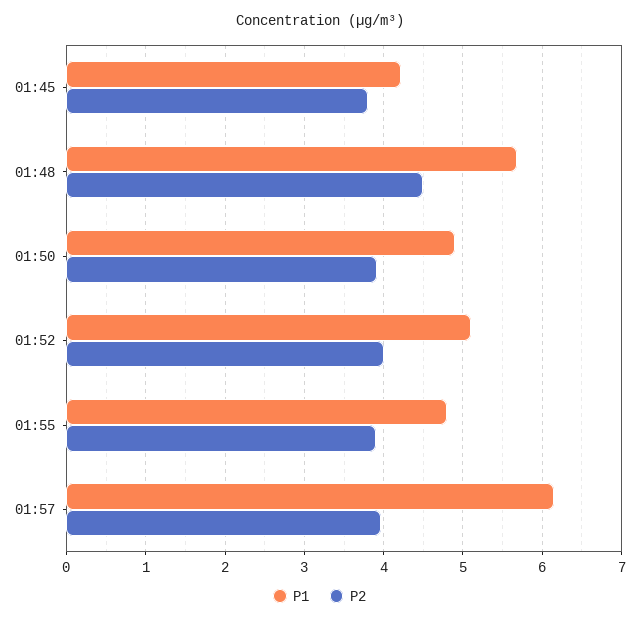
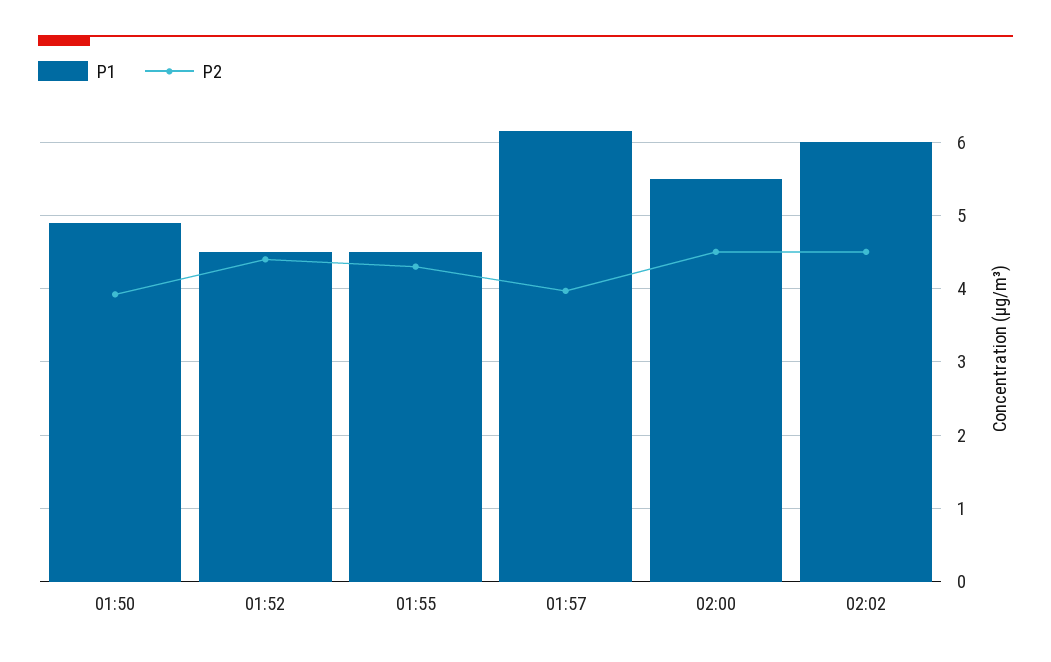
P1, 01:45: 4.2 -> none
P2, 01:45: 3.8 -> none
P1, 01:48: 5.7 -> none
P2, 01:48: 4.5 -> none
P1, 01:52: 5.1 -> 4.5
P2, 01:52: 4 -> 4.4
P1, 01:55: 4.8 -> 4.5
P2, 01:55: 3.9 -> 4.3
P1, 02:00: none -> 5.5
P2, 02:00: none -> 4.5
P1, 02:02: none -> 6
P2, 02:02: none -> 4.5

